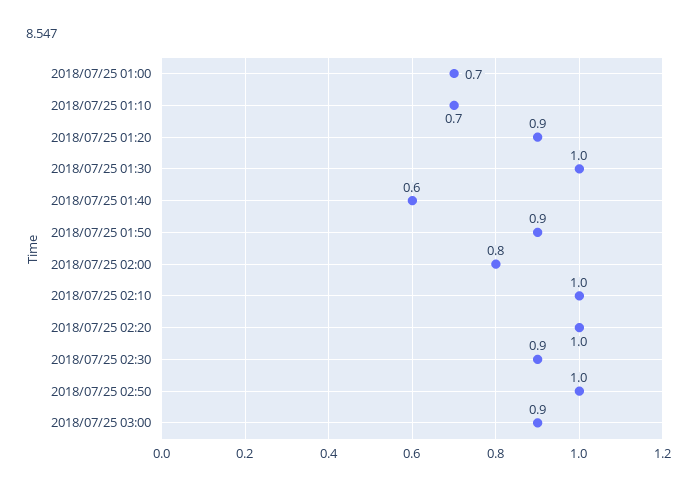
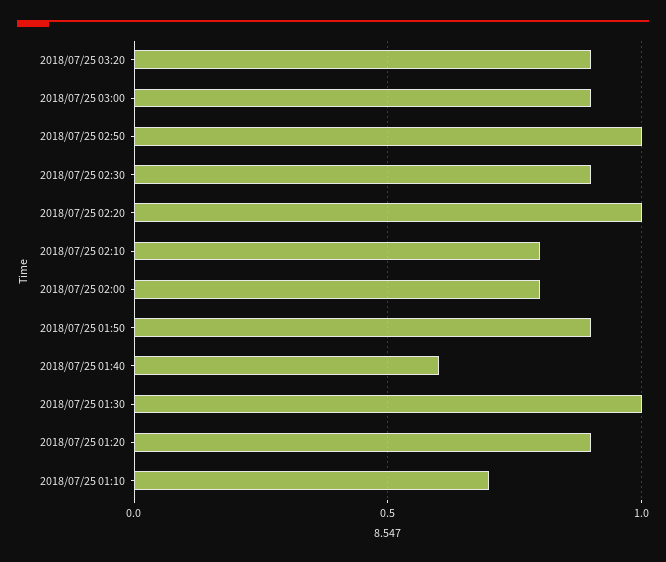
2018/07/25 01:00: 0.7 -> none
2018/07/25 02:10: 1 -> 0.8
2018/07/25 03:20: none -> 0.9

